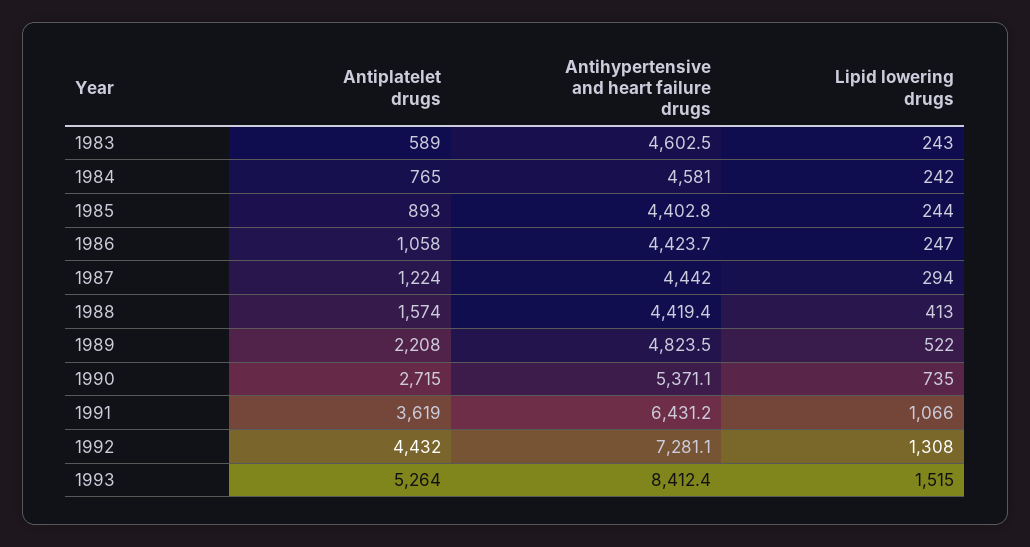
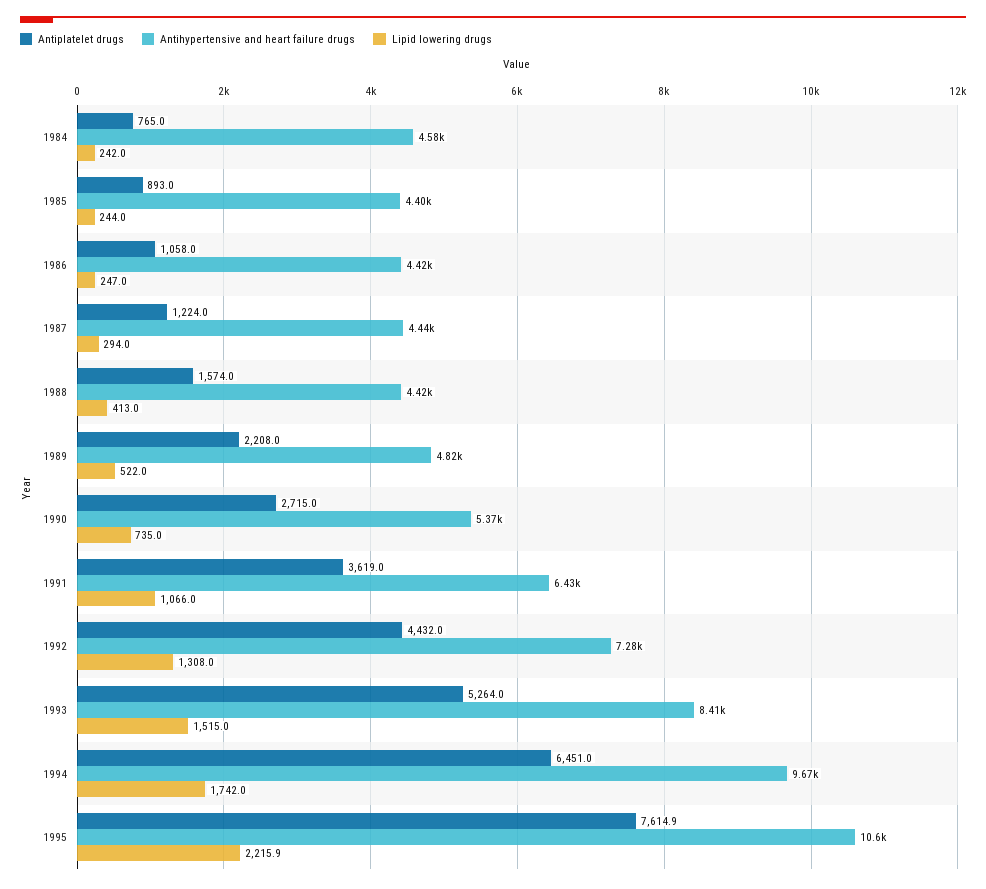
Antiplatelet drugs, 1983: 589 -> none
Antihypertensive and heart failure drugs, 1983: 4602.5 -> none
Lipid lowering drugs, 1983: 243 -> none
Antiplatelet drugs, 1994: none -> 6451
Antihypertensive and heart failure drugs, 1994: none -> 9670
Lipid lowering drugs, 1994: none -> 1742
Antiplatelet drugs, 1995: none -> 7614.9
Antihypertensive and heart failure drugs, 1995: none -> 10600
Lipid lowering drugs, 1995: none -> 2215.9

